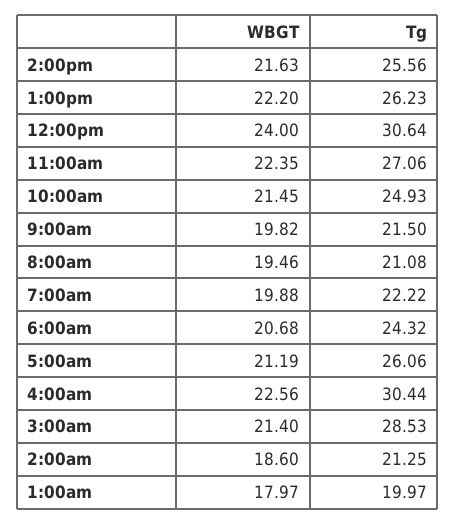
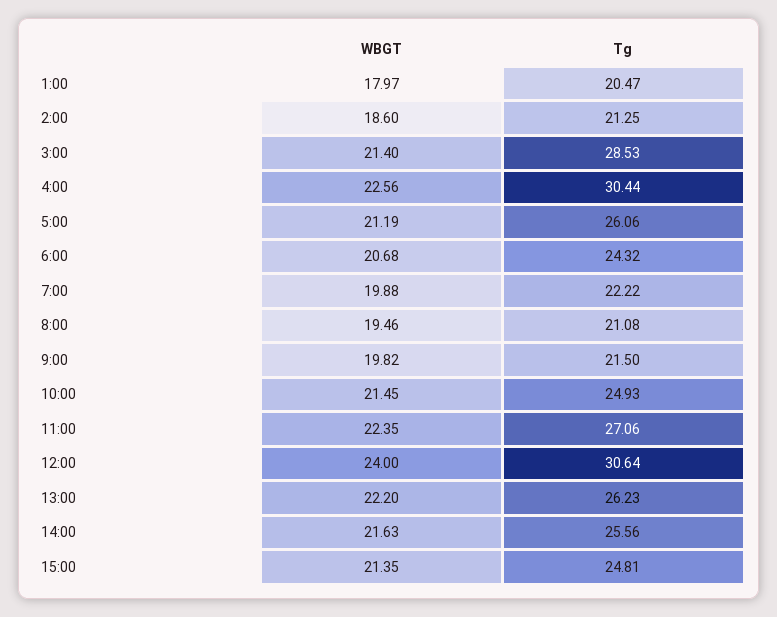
Tg, 1:00am: 19.97 -> 20.47
WBGT, 15:00: none -> 21.35
Tg, 15:00: none -> 24.81

